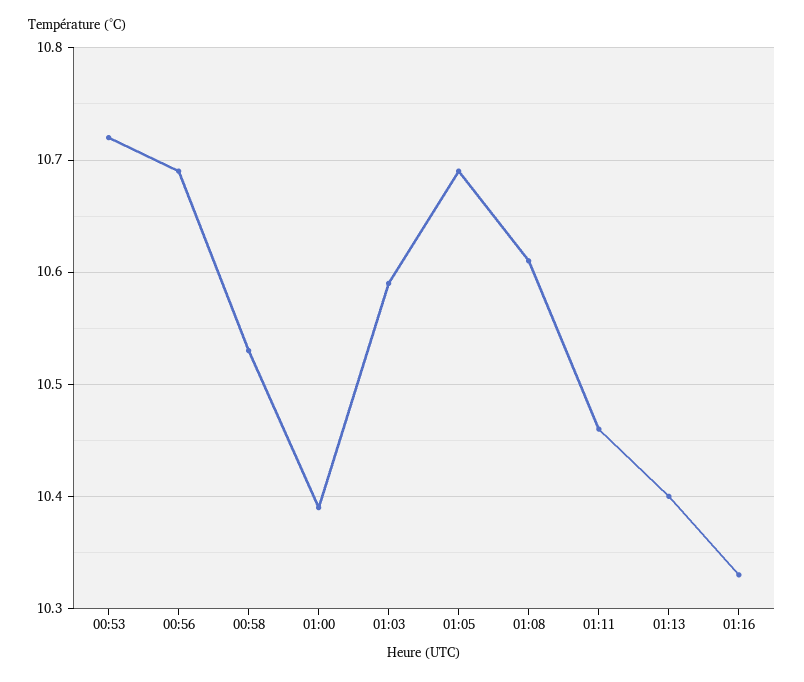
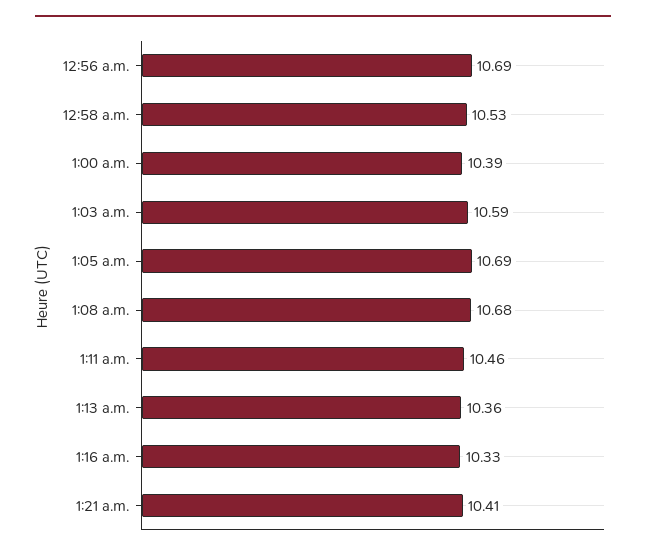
00:53: 10.72 -> none
01:08: 10.61 -> 10.68
01:13: 10.4 -> 10.36
1:21 a.m.: none -> 10.41

